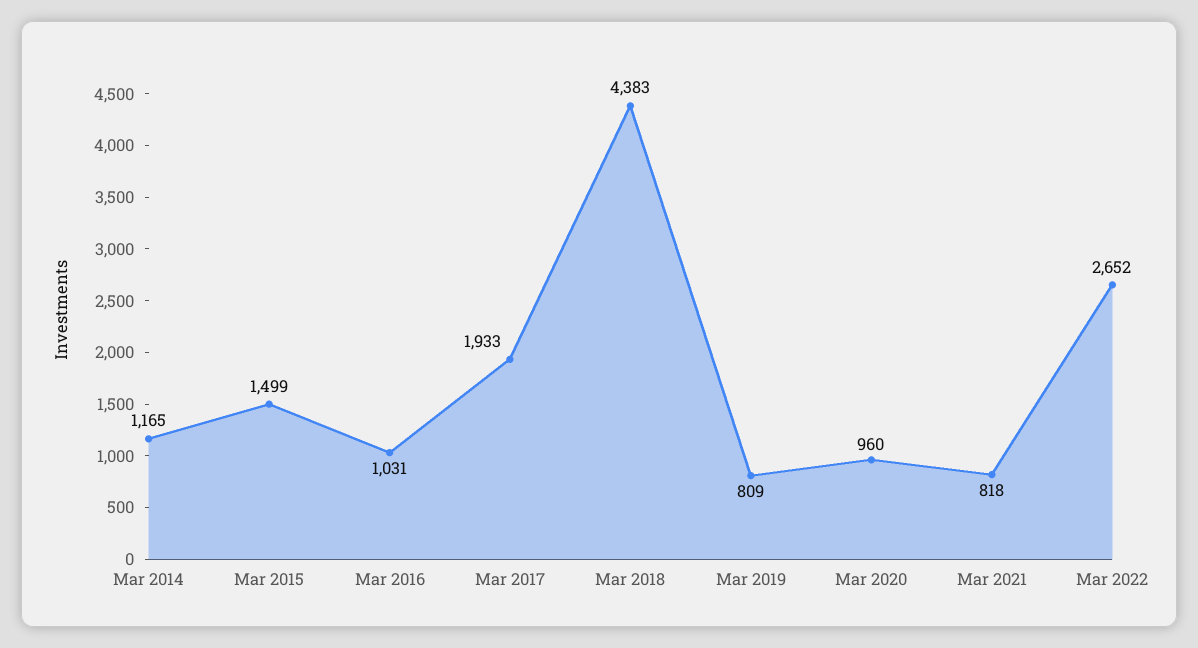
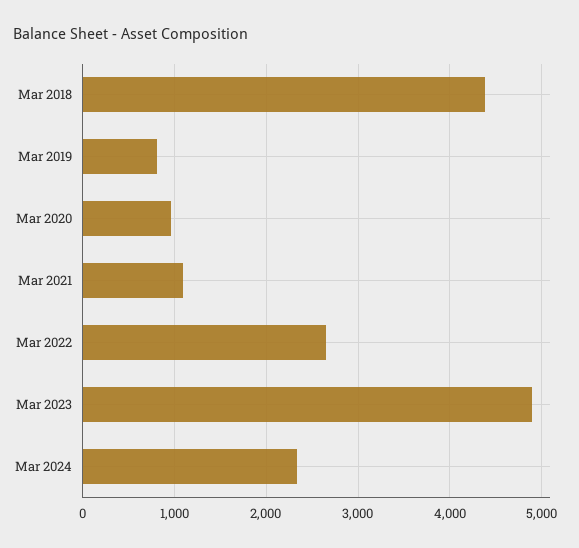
Mar 2014: 1165 -> none
Mar 2015: 1499 -> none
Mar 2016: 1031 -> none
Mar 2017: 1933 -> none
Mar 2021: 818 -> 1100
Mar 2023: none -> 4900
Mar 2024: none -> 2300

